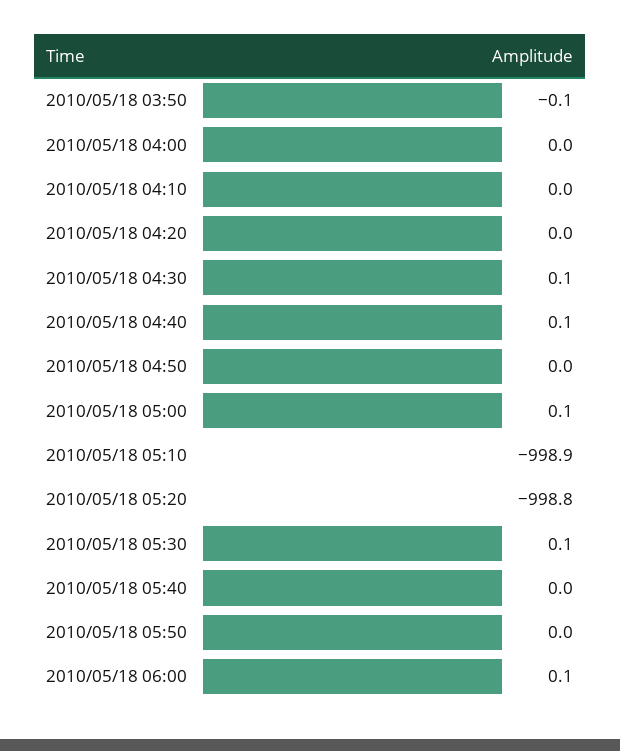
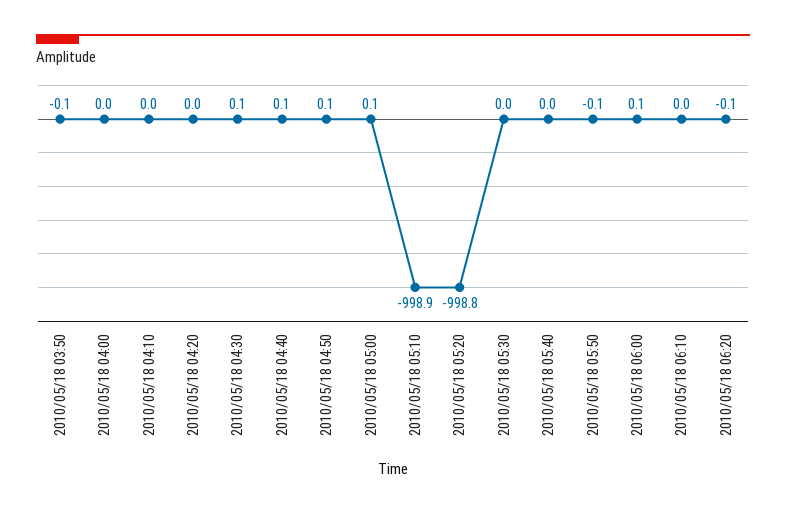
2010/05/18 04:50: 0 -> 0.1
2010/05/18 05:30: 0.1 -> 0
2010/05/18 05:50: 0 -> -0.1
2010/05/18 06:10: none -> 0
2010/05/18 06:20: none -> -0.1

